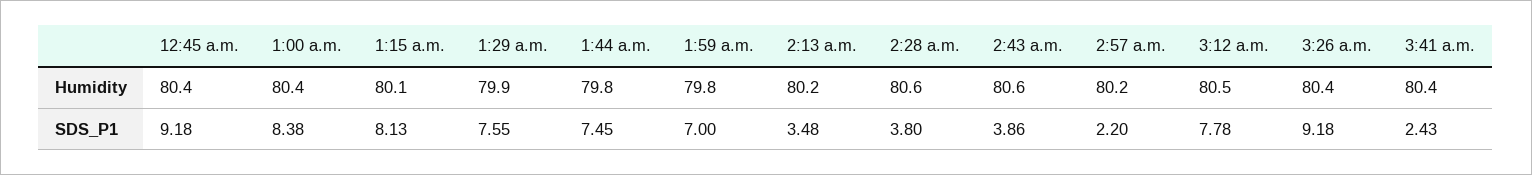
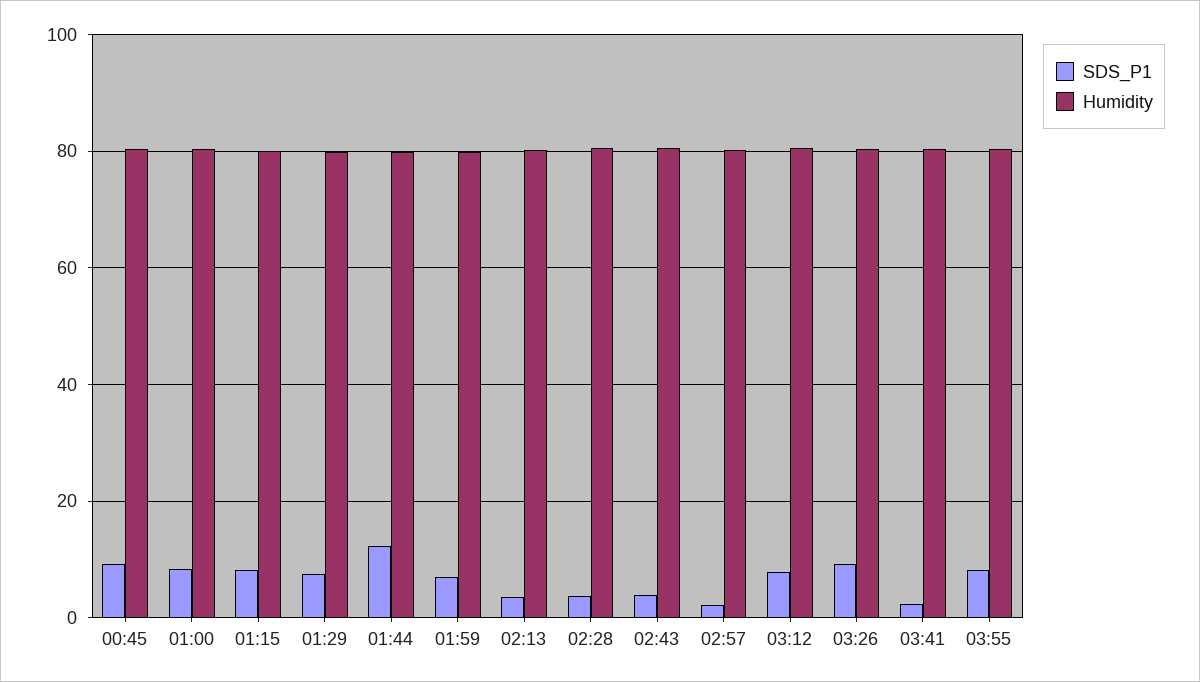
SDS_P1, 1:44 a.m.: 7.45 -> 12
SDS_P1, 03:55: none -> 8
Humidity, 03:55: none -> 80

